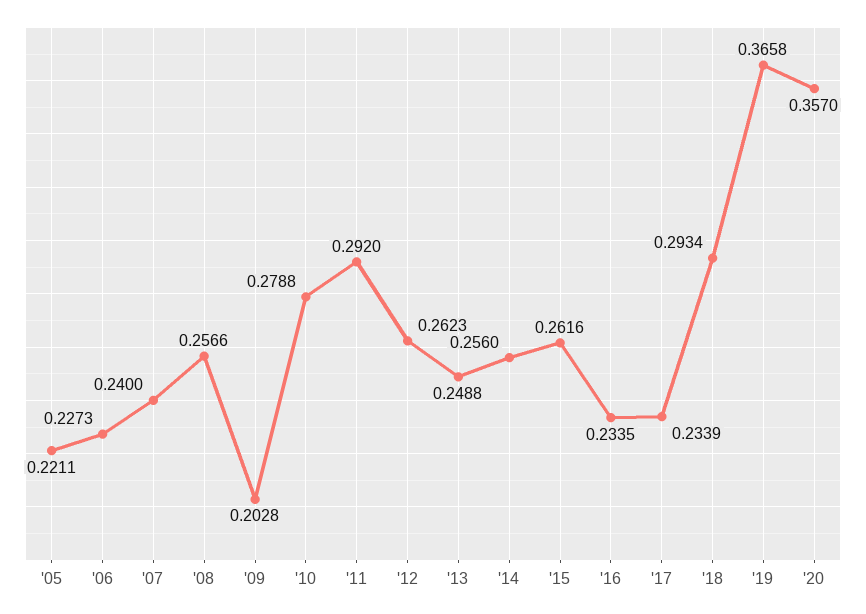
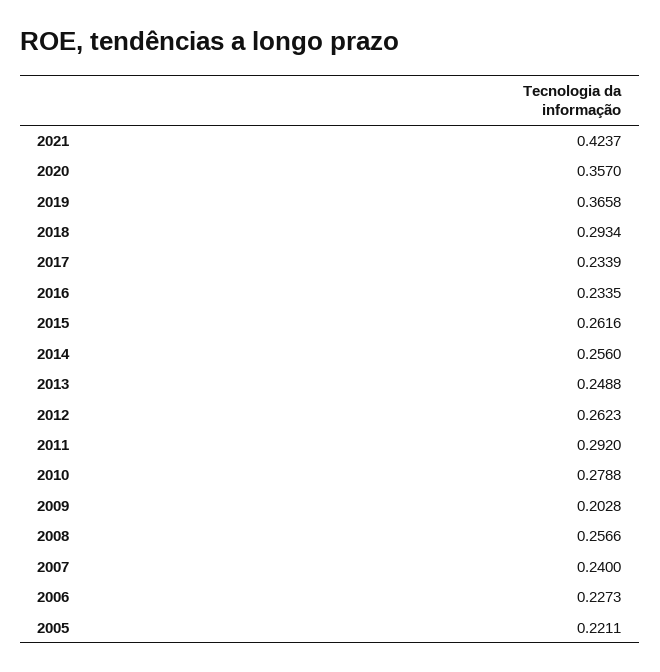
2021: none -> 0.4237

